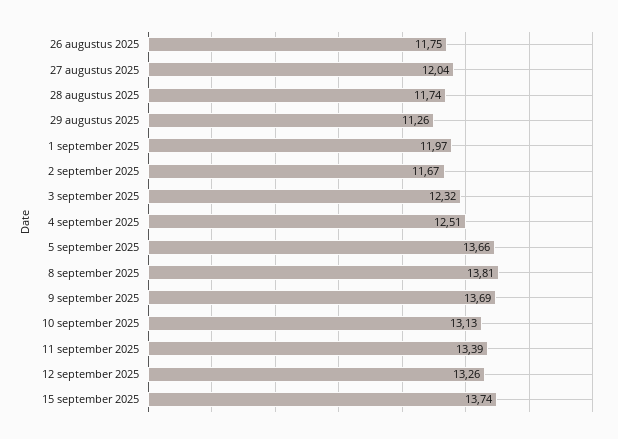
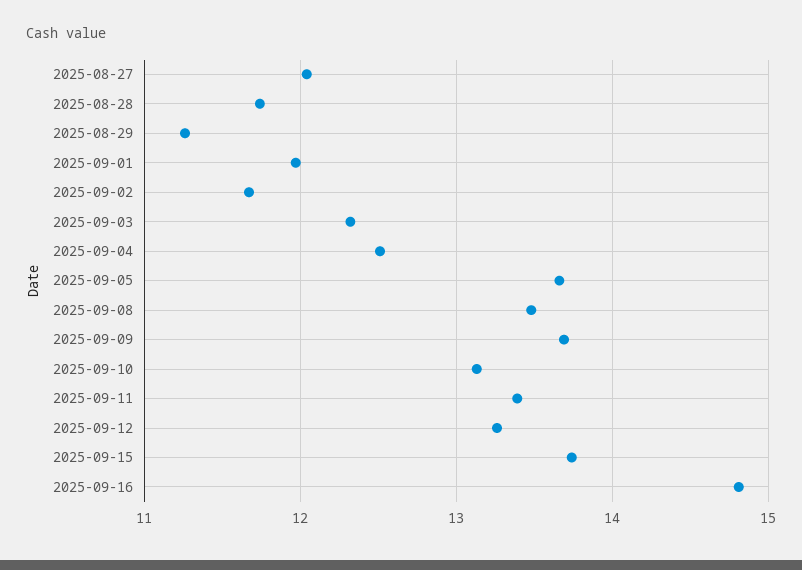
26 augustus 2025: 11.75 -> none
8 september 2025: 13.81 -> 13.5
2025-09-16: none -> 14.8

